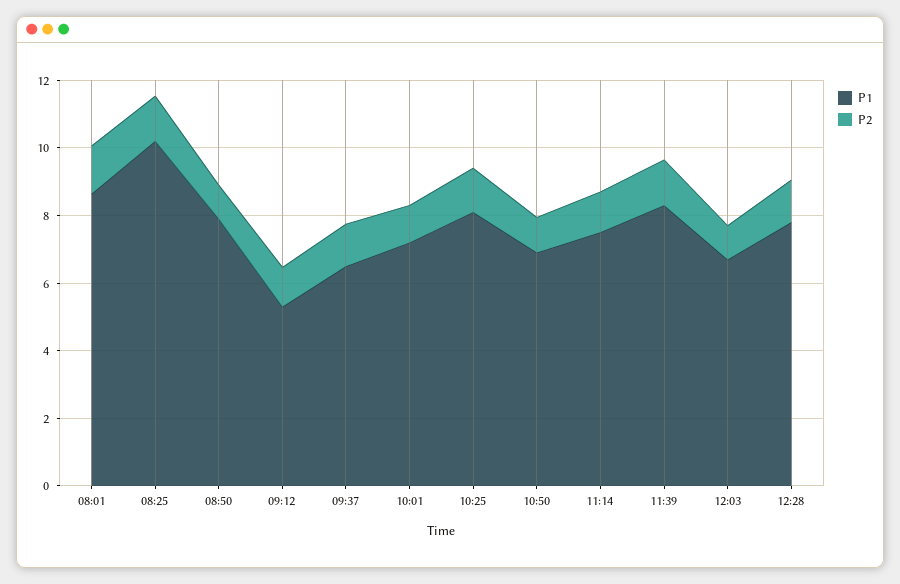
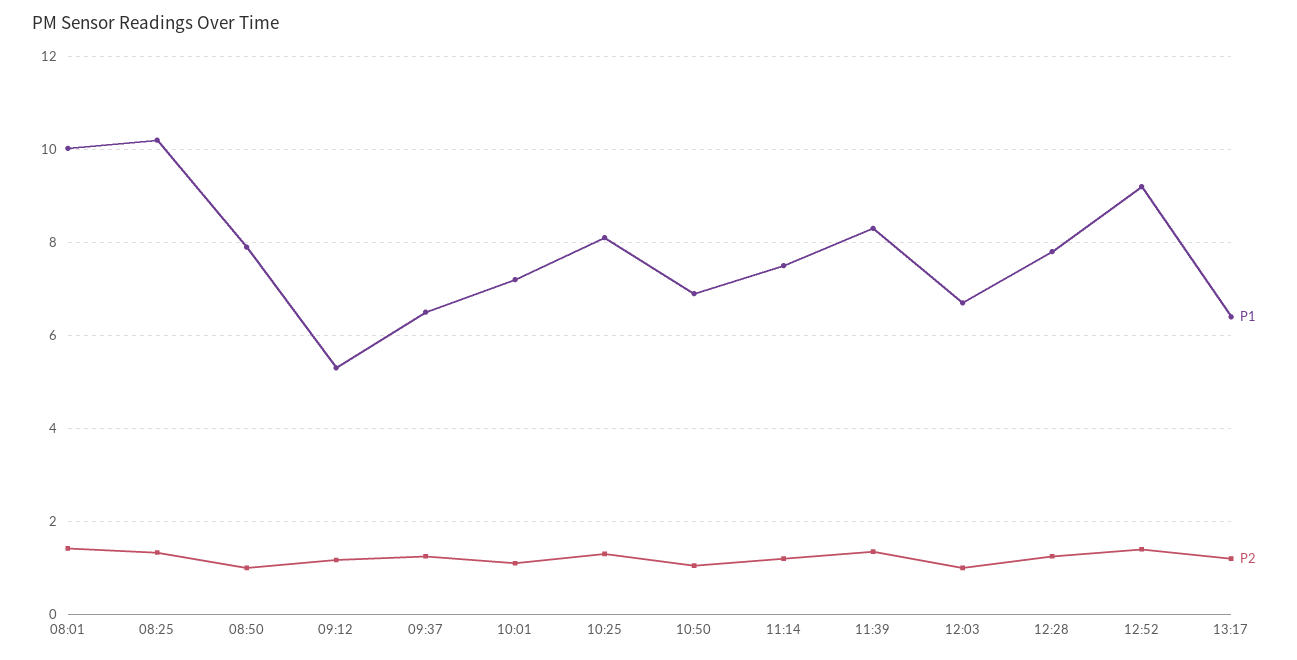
P1, 08:01: 8.5 -> 10
P1, 12:52: none -> 9.2
P2, 12:52: none -> 1.4
P1, 13:17: none -> 6.4
P2, 13:17: none -> 1.2

